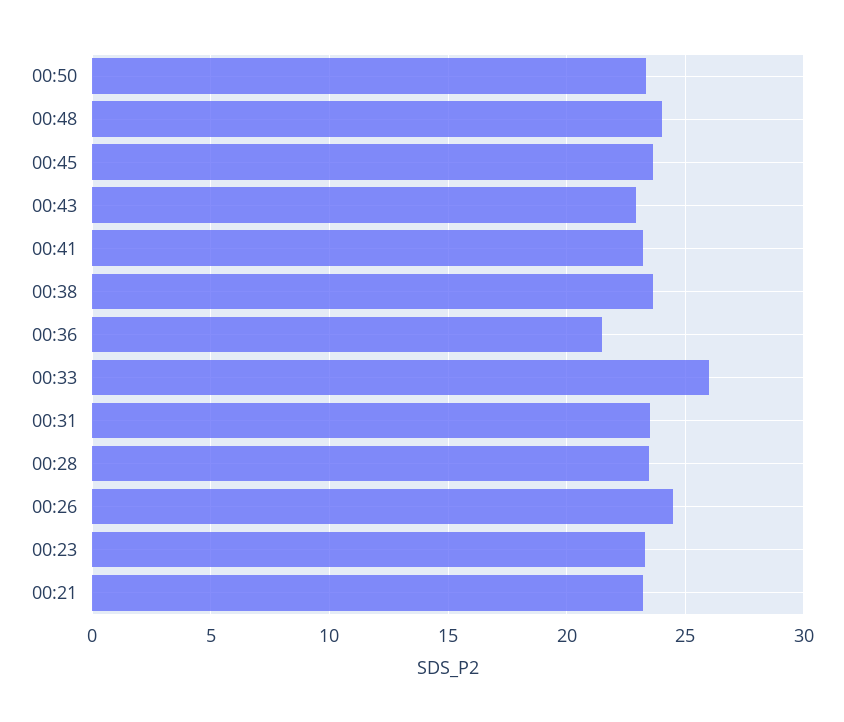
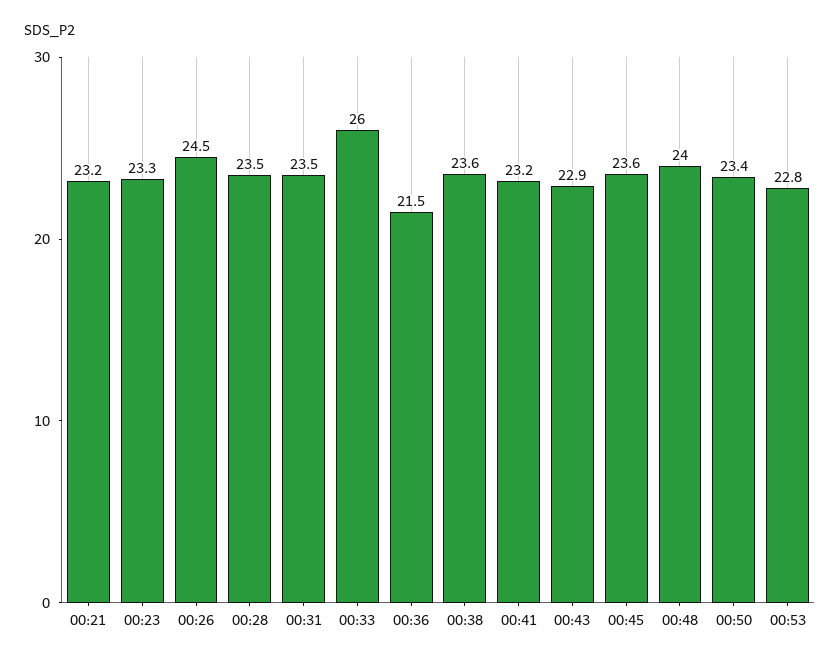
00:53: none -> 22.8

